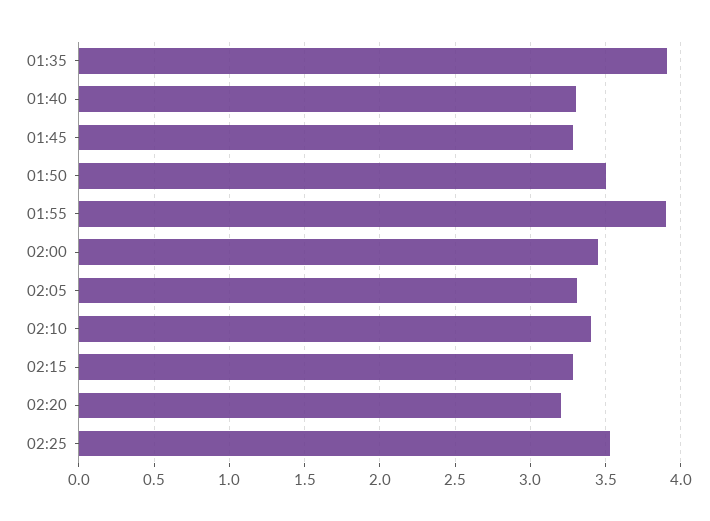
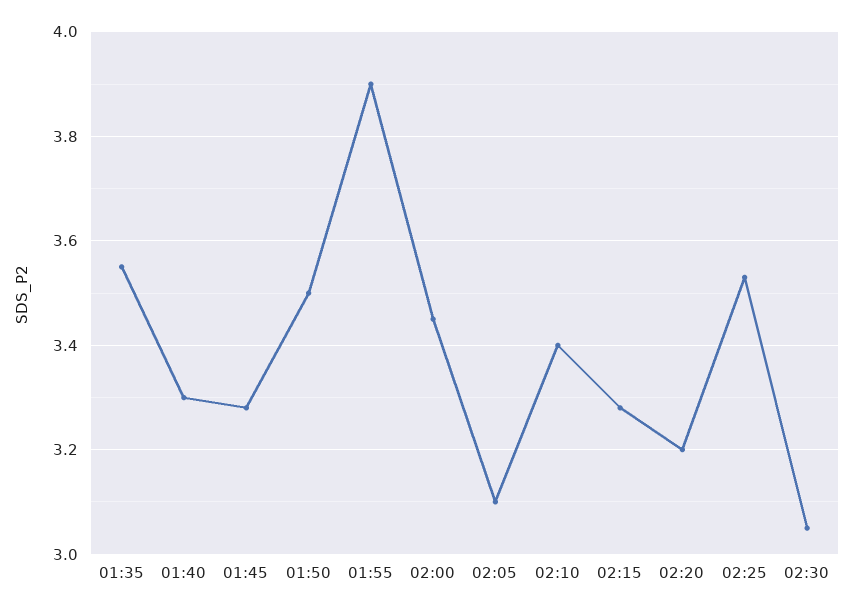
01:35: 3.9 -> 3.55
02:05: 3.3 -> 3.1
02:30: none -> 3.05

